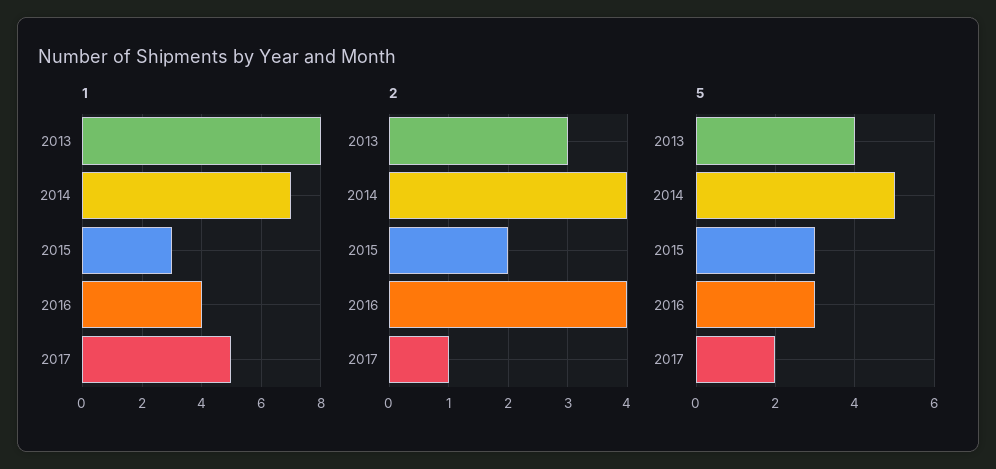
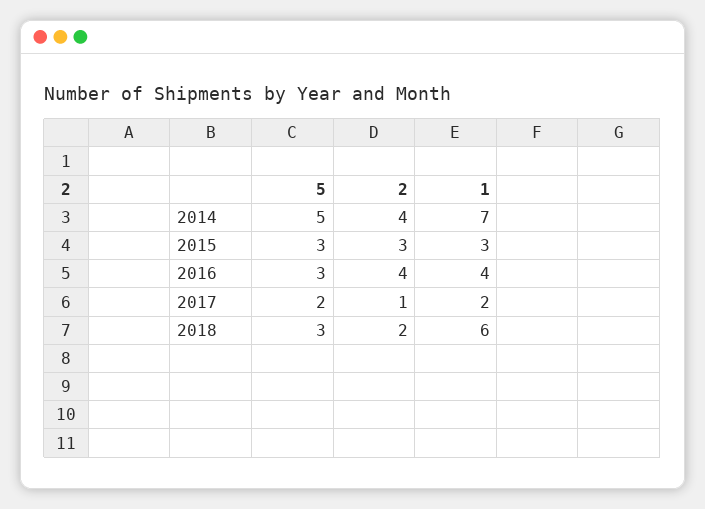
1, 2013: 8 -> none
1, 2017: 5 -> 2
2, 2013: 3 -> none
2, 2015: 2 -> 3
5, 2013: 4 -> none
5, 2018: none -> 3
2, 2018: none -> 2
1, 2018: none -> 6

